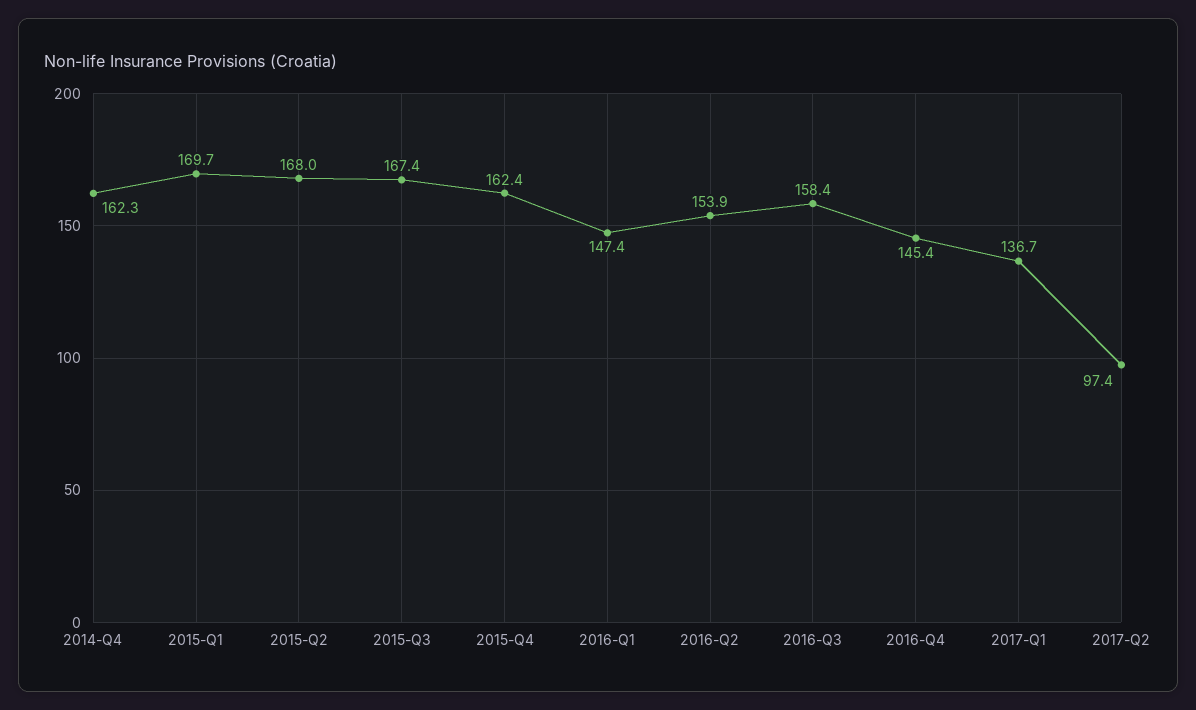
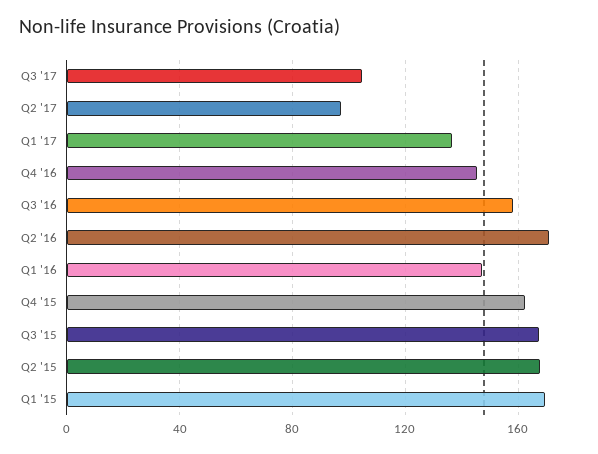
2014-Q4: 162.3 -> none
2016-Q2: 153.9 -> 170
Q3 '17: none -> 105

